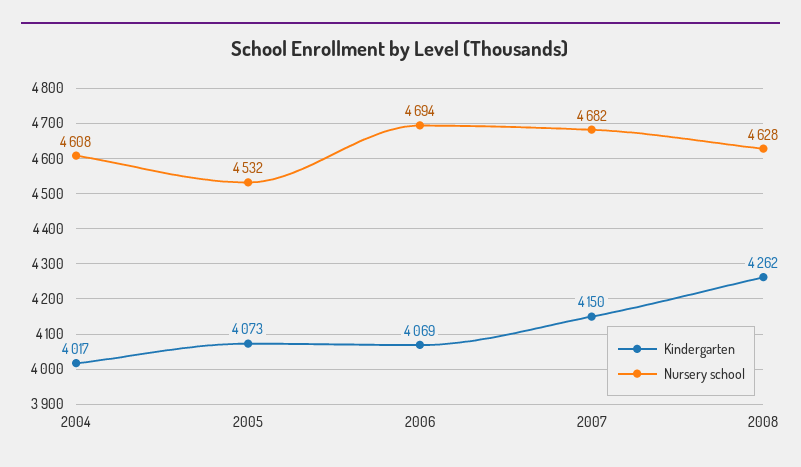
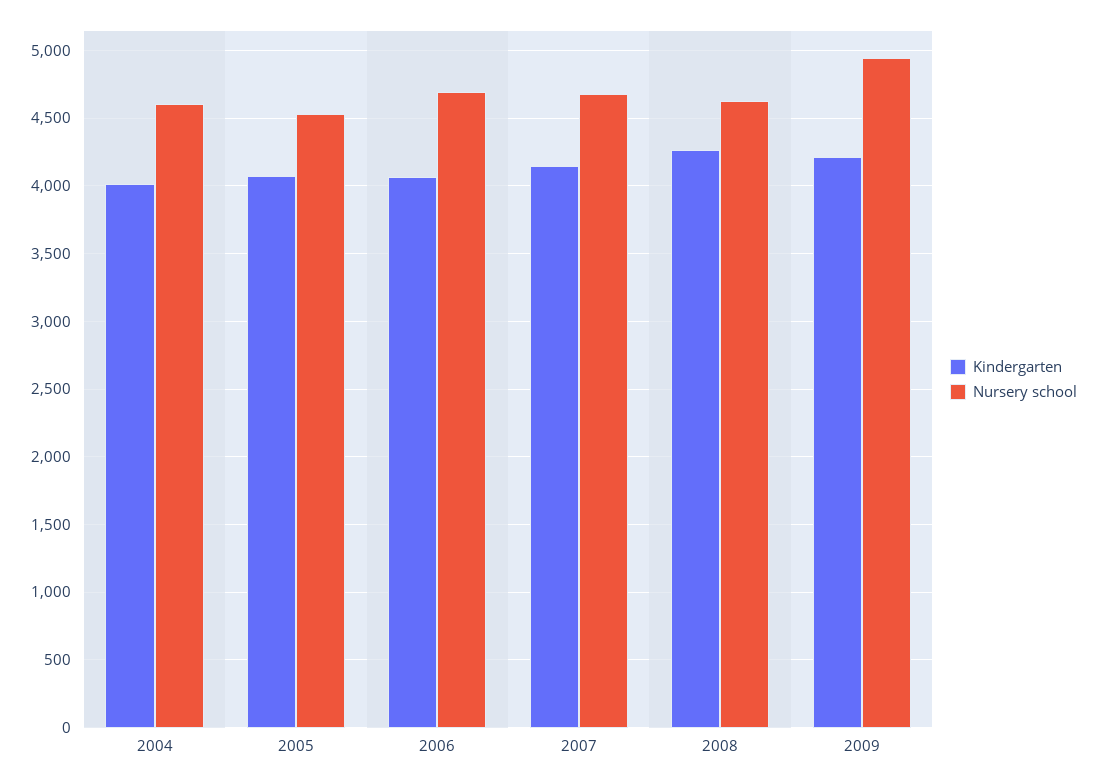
Kindergarten, 2009: none -> 4200
Nursery school, 2009: none -> 4950

